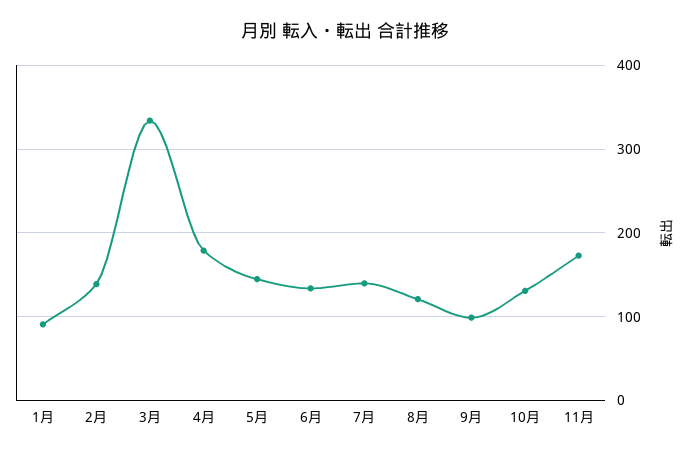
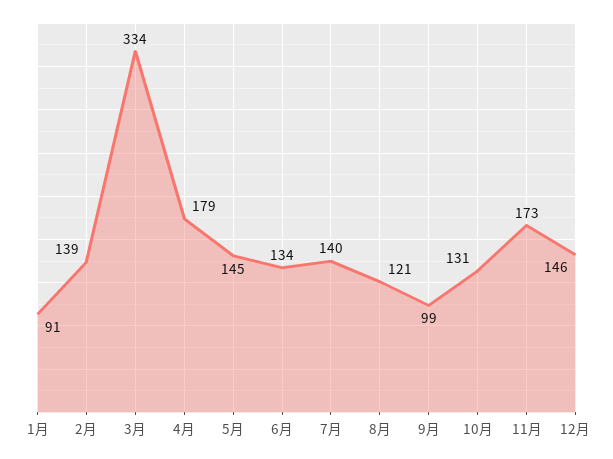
12月: none -> 146

